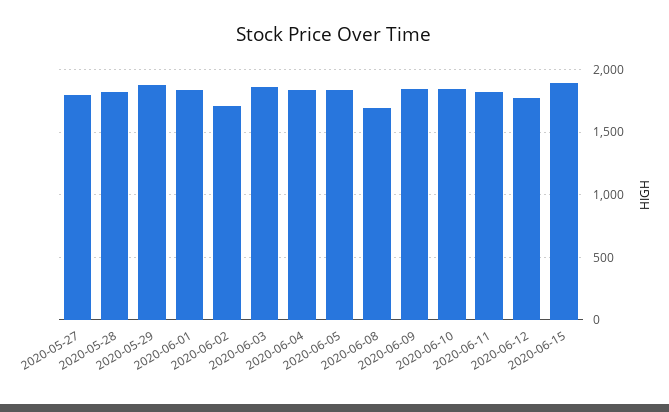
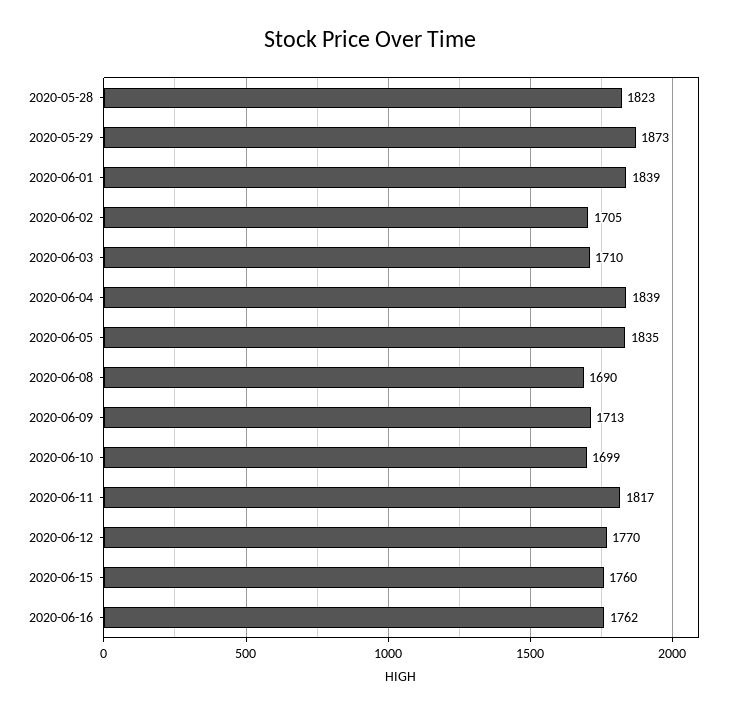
2020-05-27: 1800 -> none
2020-06-03: 1850 -> 1710
2020-06-09: 1850 -> 1713
2020-06-10: 1850 -> 1699
2020-06-15: 1900 -> 1760
2020-06-16: none -> 1762

